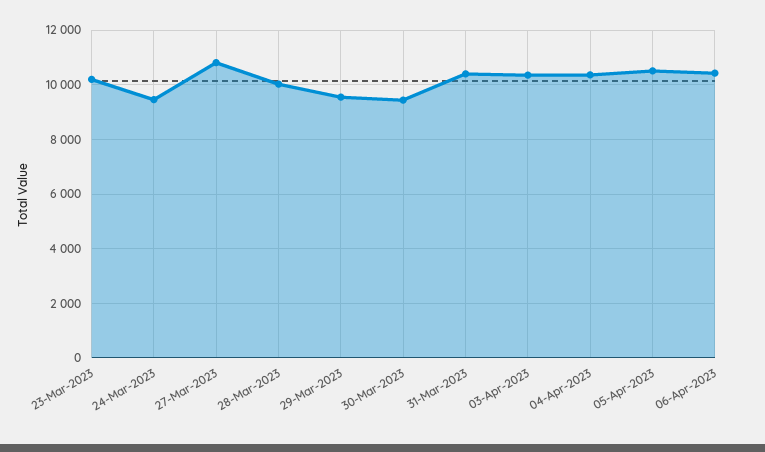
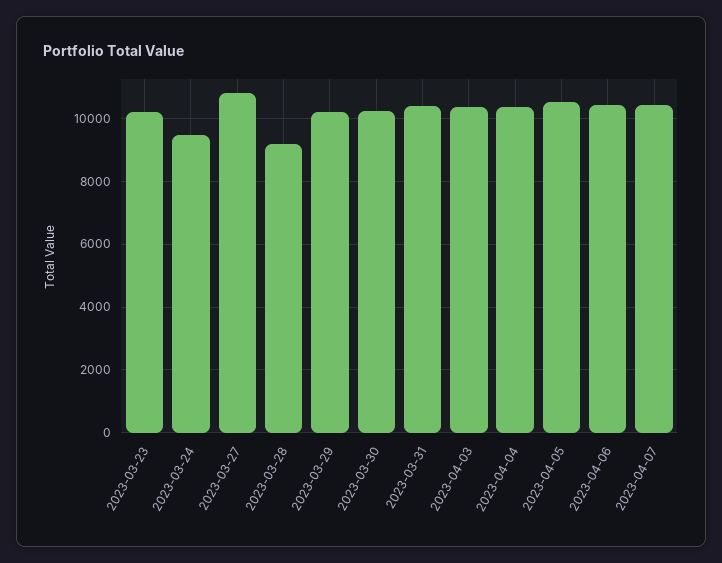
28-Mar-2023: 10000 -> 9200
29-Mar-2023: 9500 -> 10200
30-Mar-2023: 9500 -> 10200
2023-04-07: none -> 10400

